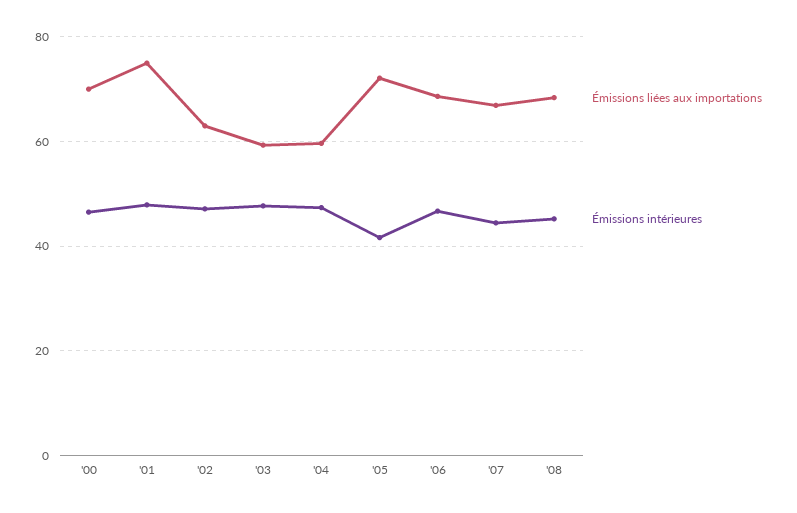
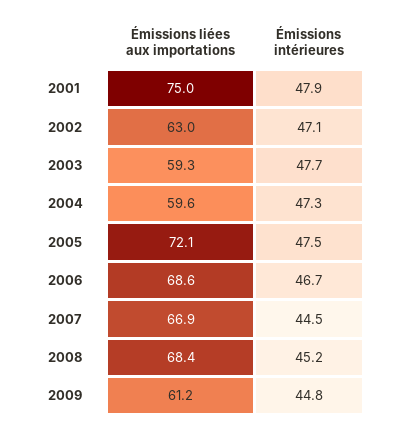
Émissions liées aux importations, '00: 70 -> none
Émissions intérieures, '00: 46 -> none
Émissions intérieures, '05: 42 -> 47.5
Émissions liées aux importations, 2009: none -> 61.2
Émissions intérieures, 2009: none -> 44.8

